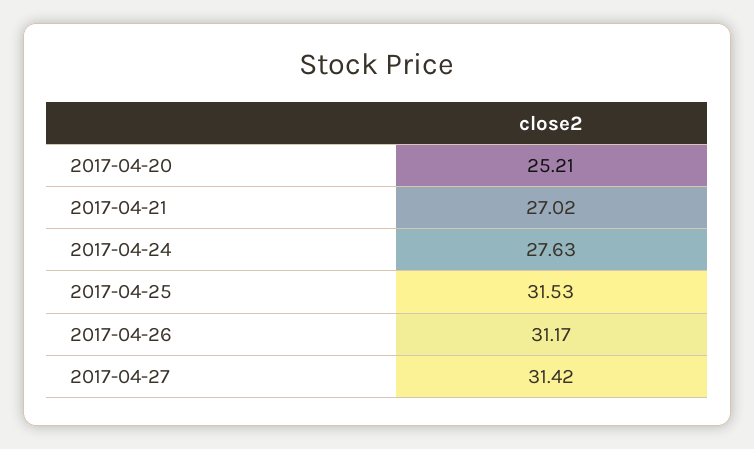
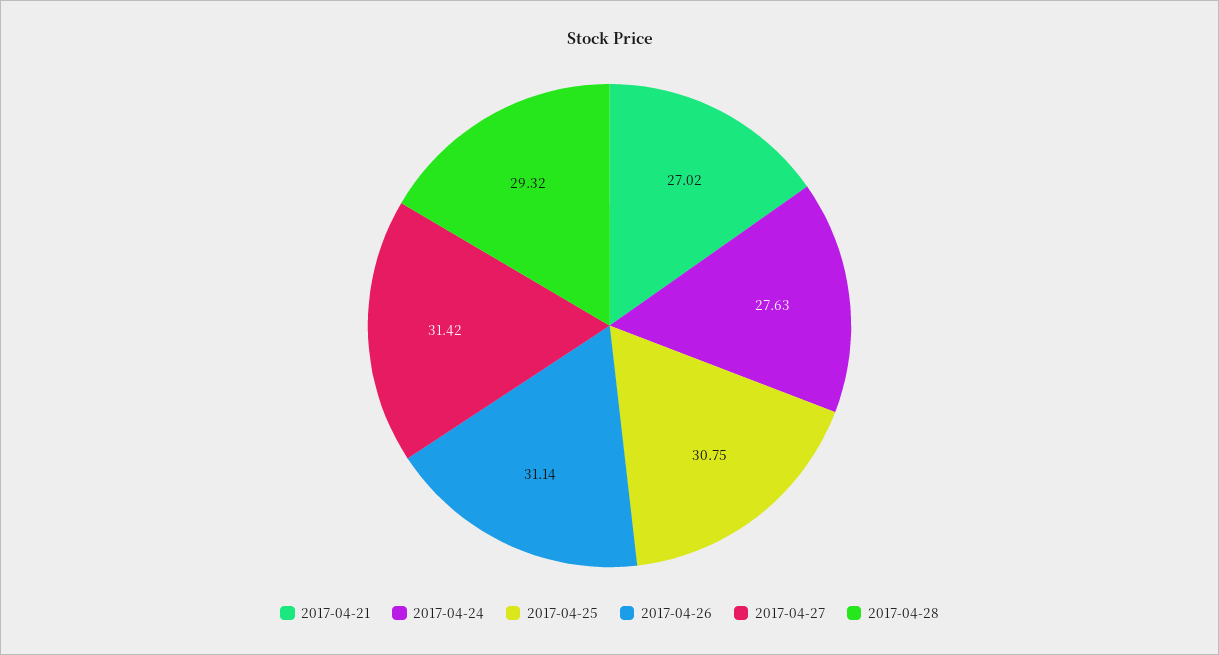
2017-04-20: 25.21 -> none
2017-04-25: 31.53 -> 30.75
2017-04-26: 31.17 -> 31.14
2017-04-28: none -> 29.32

